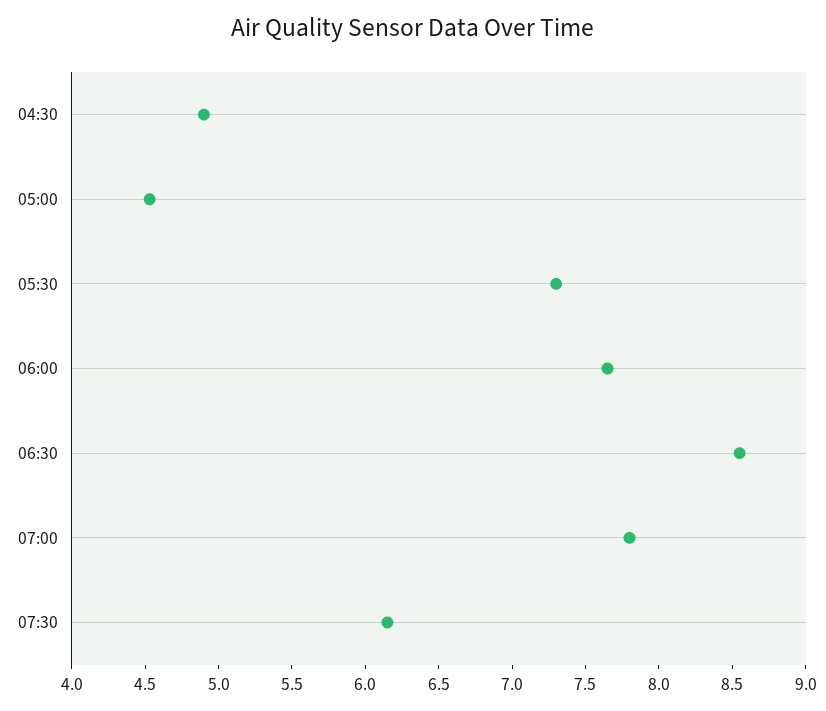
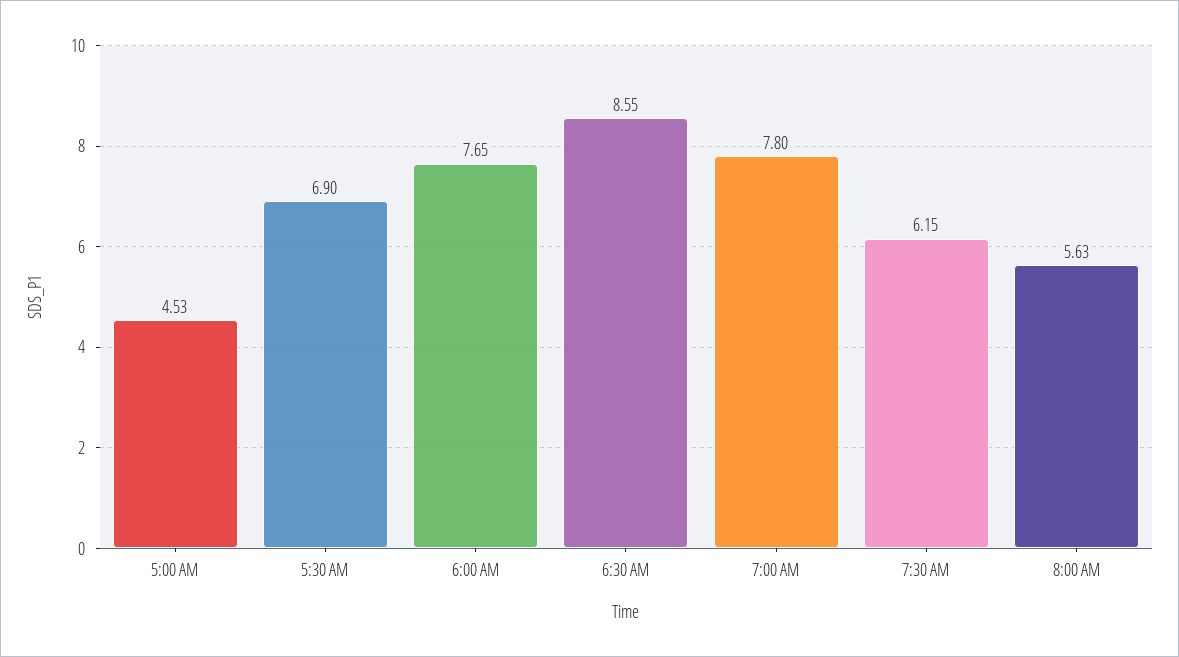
04:30: 4.9 -> none
05:30: 7.3 -> 6.9
8:00 AM: none -> 5.63

